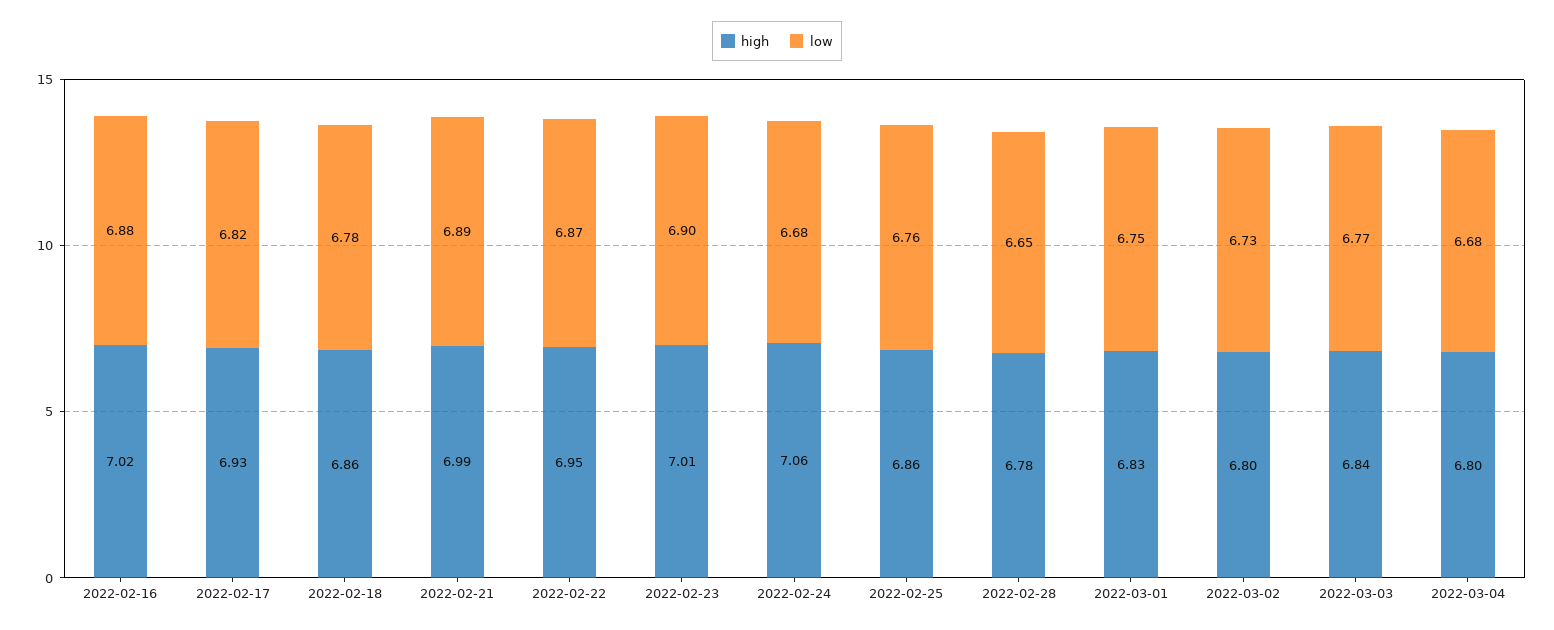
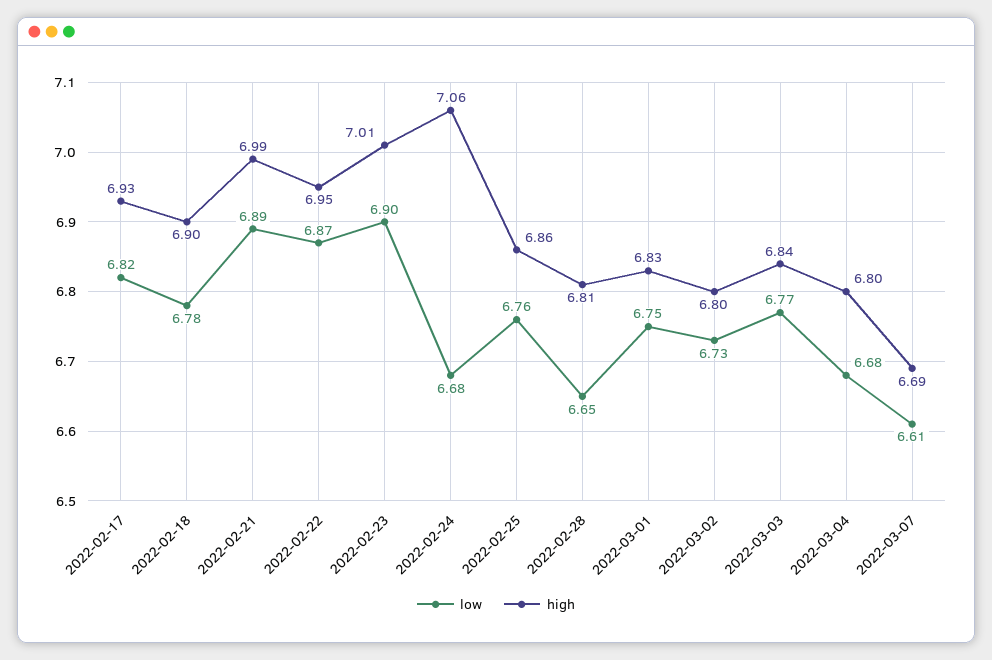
high, 2022-02-16: 7.02 -> none
low, 2022-02-16: 6.88 -> none
high, 2022-02-18: 6.86 -> 6.9
high, 2022-02-28: 6.78 -> 6.81
low, 2022-03-07: none -> 6.61
high, 2022-03-07: none -> 6.69

